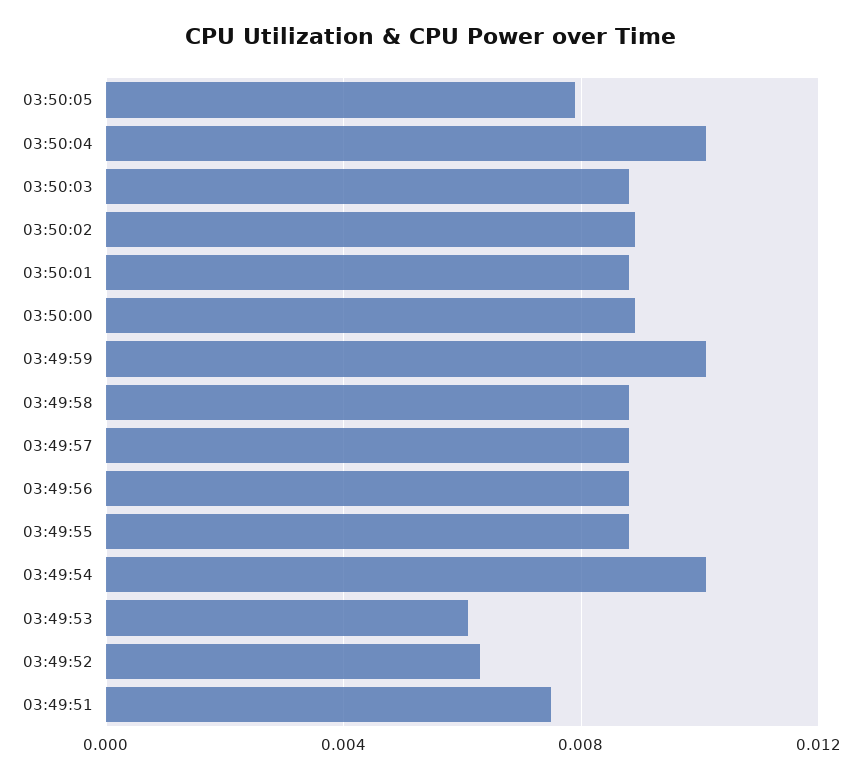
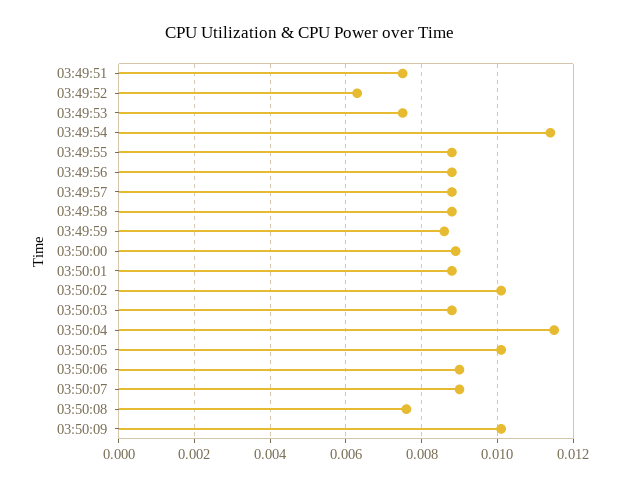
03:50:05: 0.008 -> 0.01
03:50:04: 0.01 -> 0.0115
03:50:02: 0.009 -> 0.01
03:49:59: 0.01 -> 0.0085
03:49:54: 0.01 -> 0.0115
03:49:53: 0.006 -> 0.0075
03:50:06: none -> 0.009
03:50:07: none -> 0.009
03:50:08: none -> 0.0075
03:50:09: none -> 0.01

